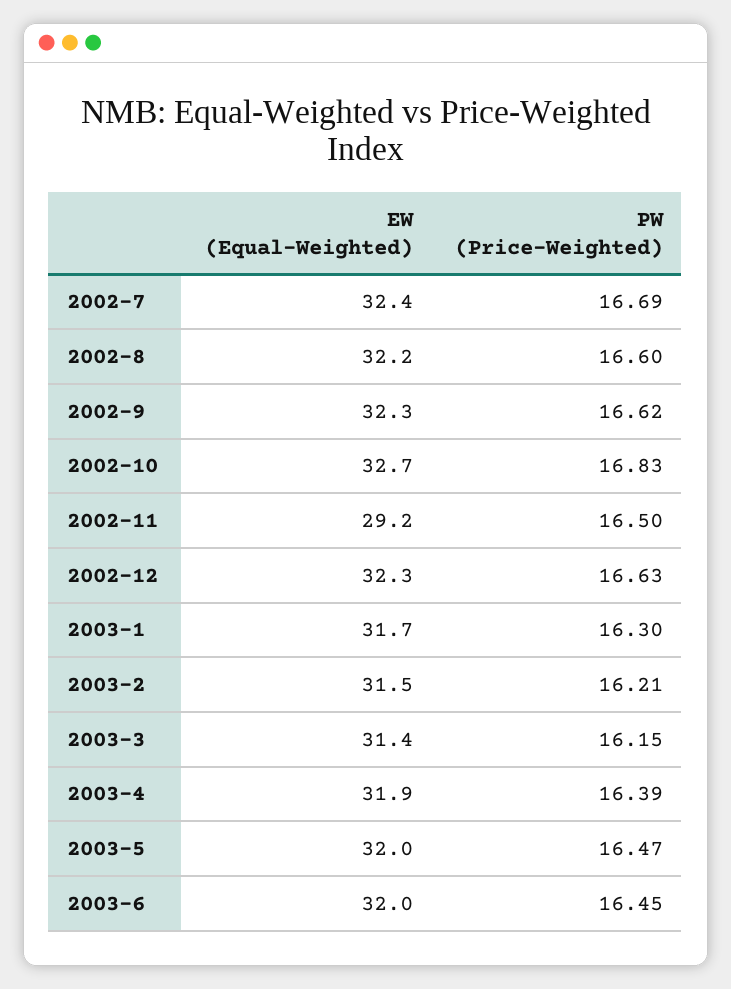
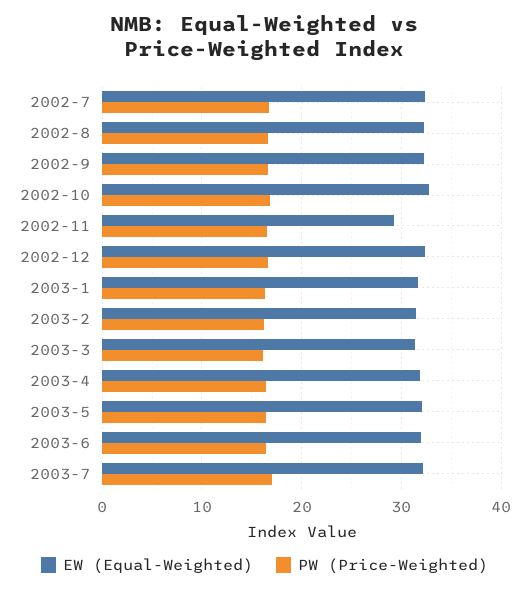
EW (Equal-Weighted), 2003-7: none -> 32
PW (Price-Weighted), 2003-7: none -> 17

